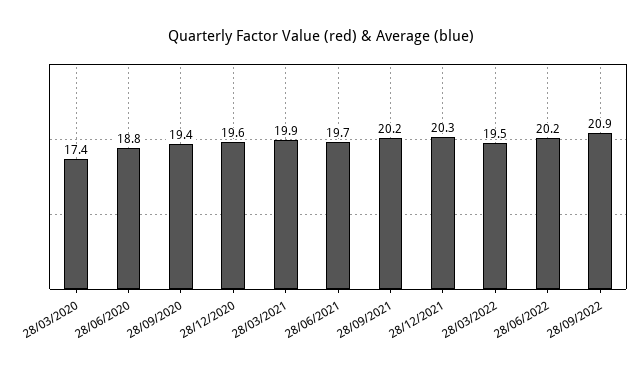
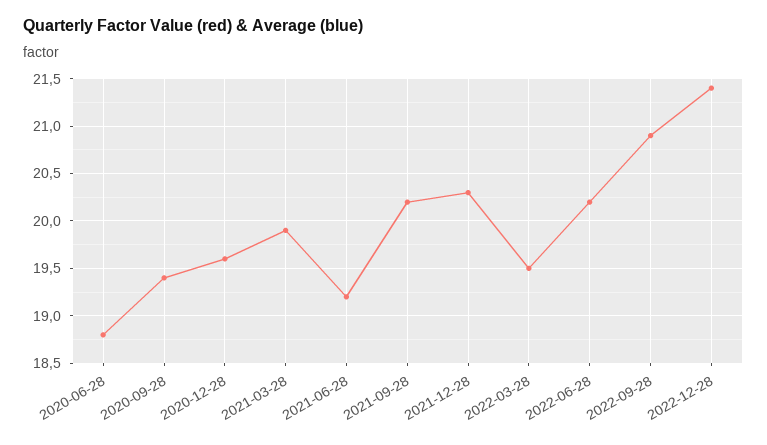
28/03/2020: 17.4 -> none
28/06/2021: 19.7 -> 19.2
2022-12-28: none -> 21.4

